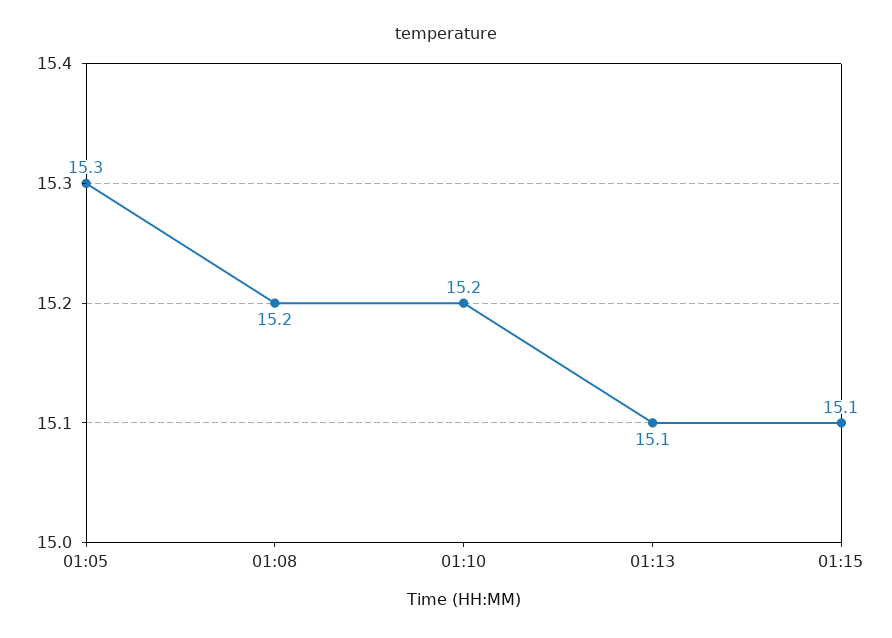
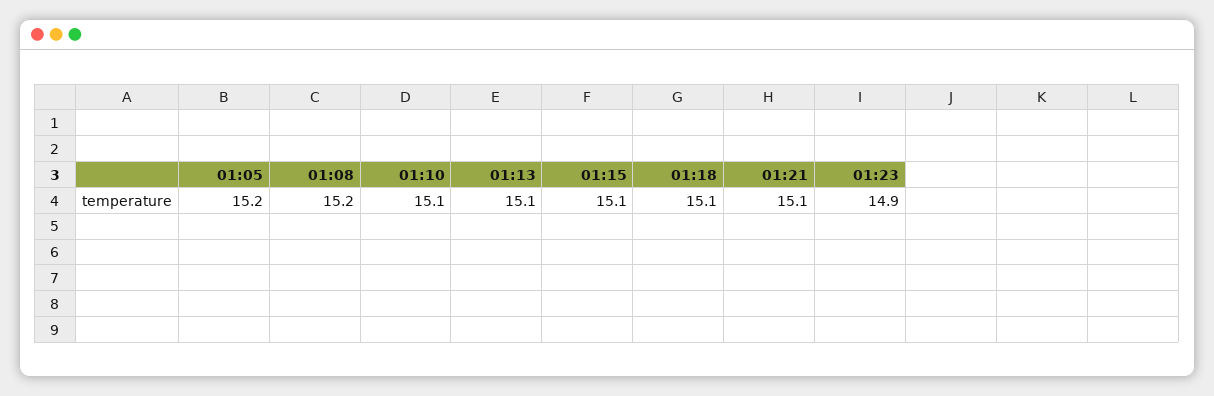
01:05: 15.3 -> 15.2
01:10: 15.2 -> 15.1
01:18: none -> 15.1
01:21: none -> 15.1
01:23: none -> 14.9

